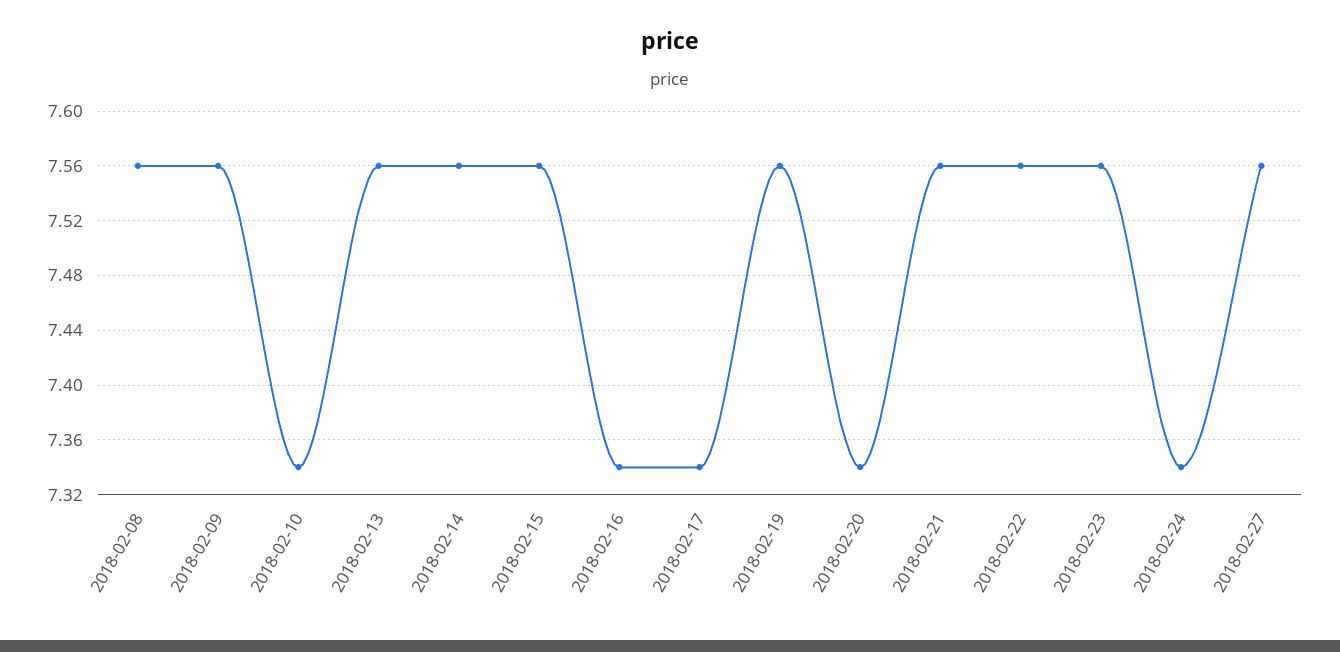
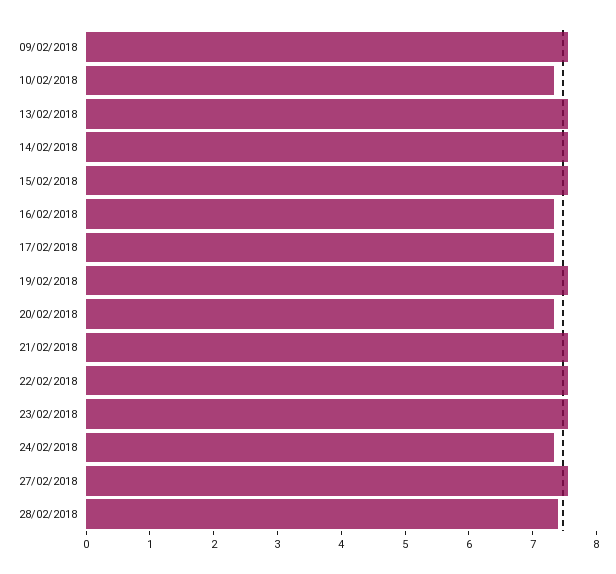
2018-02-08: 7.56 -> none
28/02/2018: none -> 7.4

